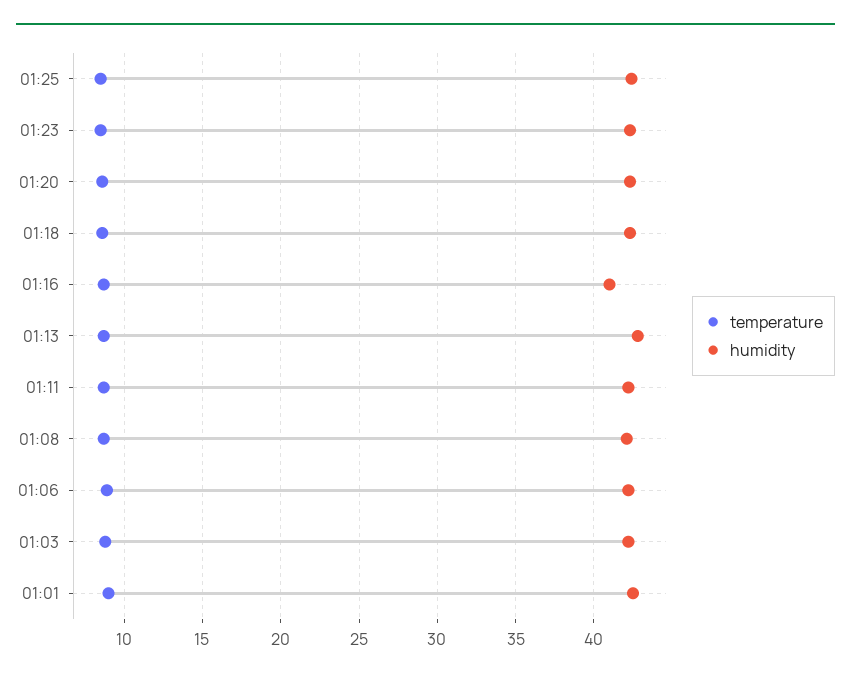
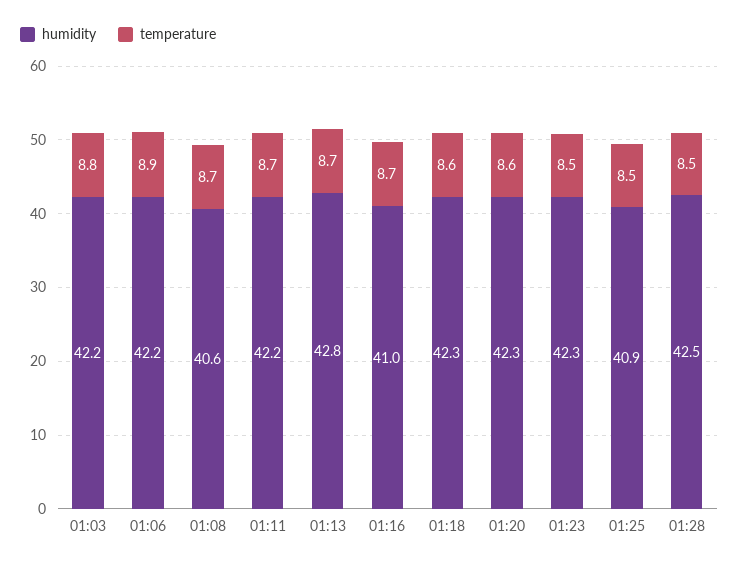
humidity, 01:25: 42.5 -> 40.9
humidity, 01:08: 42 -> 40.6
temperature, 01:01: 9 -> none
humidity, 01:01: 42.5 -> none
humidity, 01:28: none -> 42.5
temperature, 01:28: none -> 8.5

